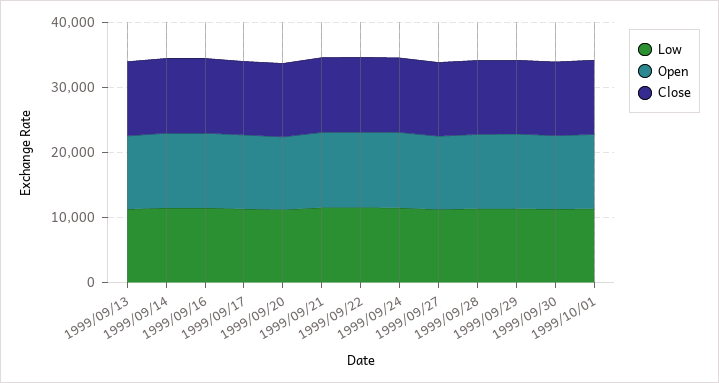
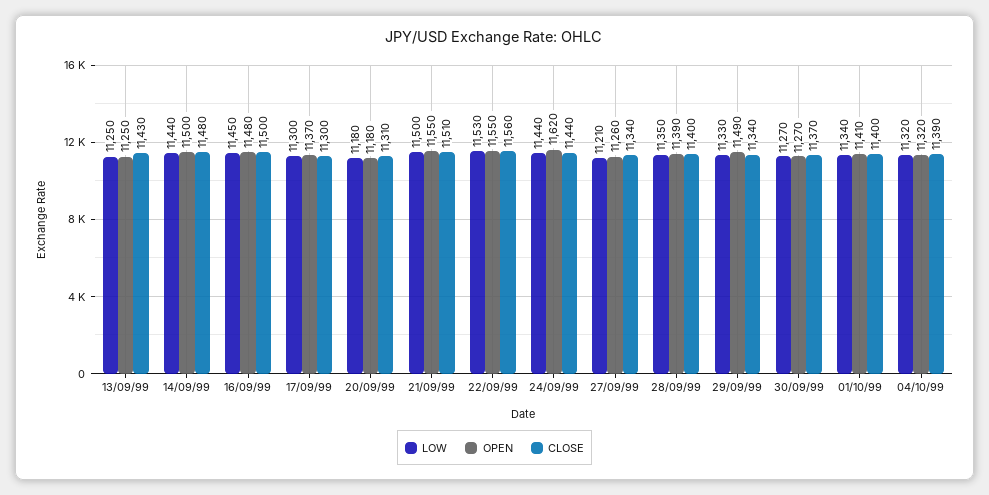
Low, 04/10/99: none -> 11320
Open, 04/10/99: none -> 11320
Close, 04/10/99: none -> 11390

